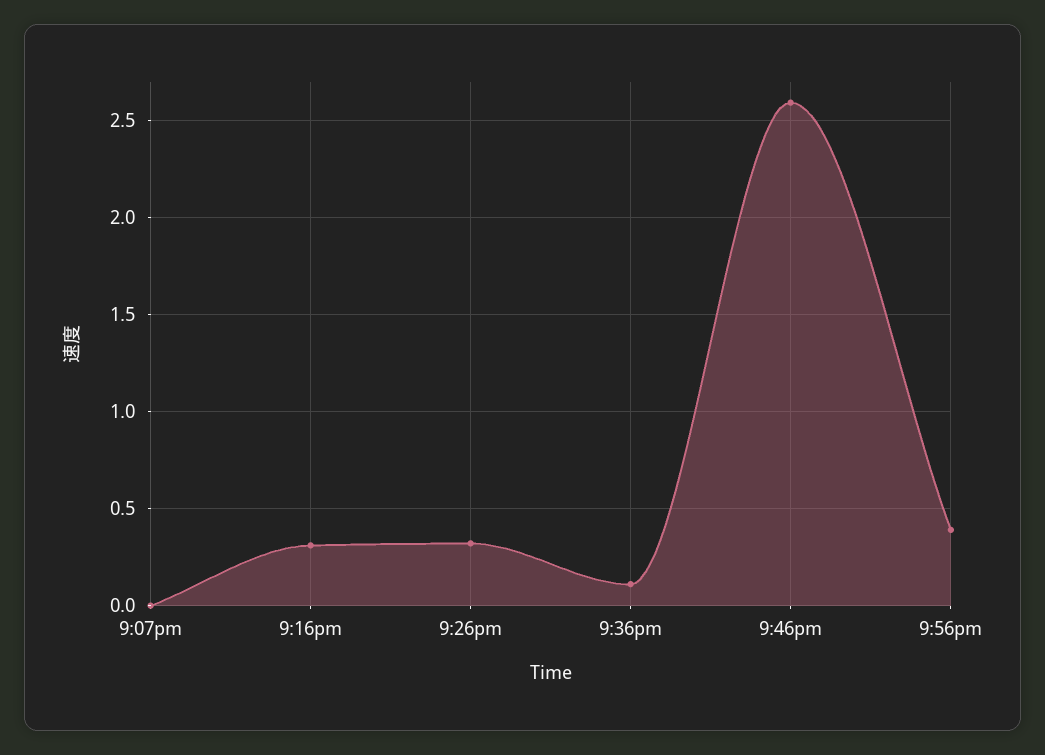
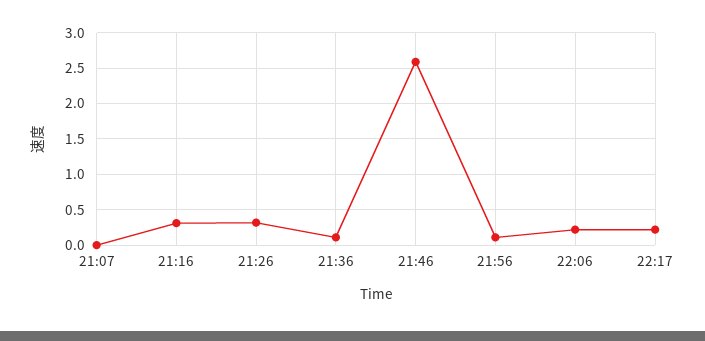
9:56pm: 0.4 -> 0.1
22:06: none -> 0.2
22:17: none -> 0.2

